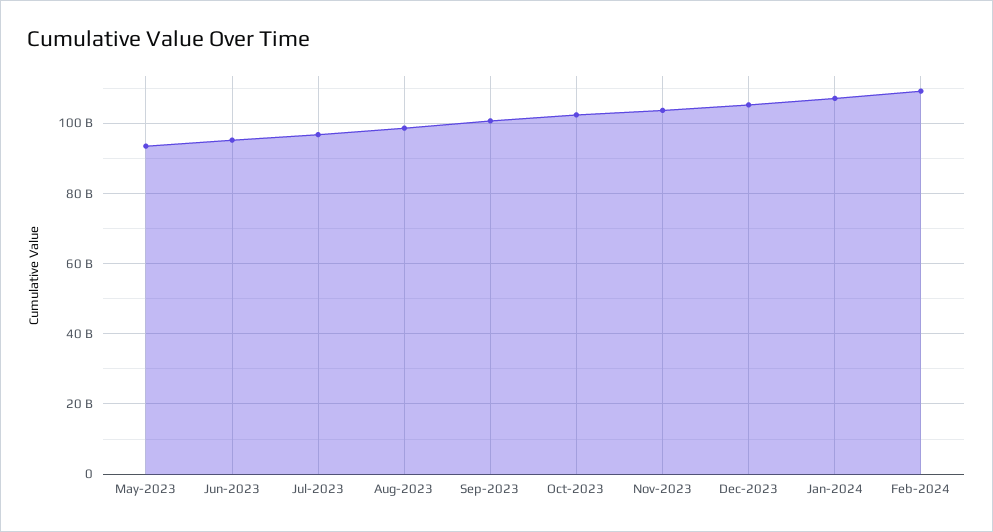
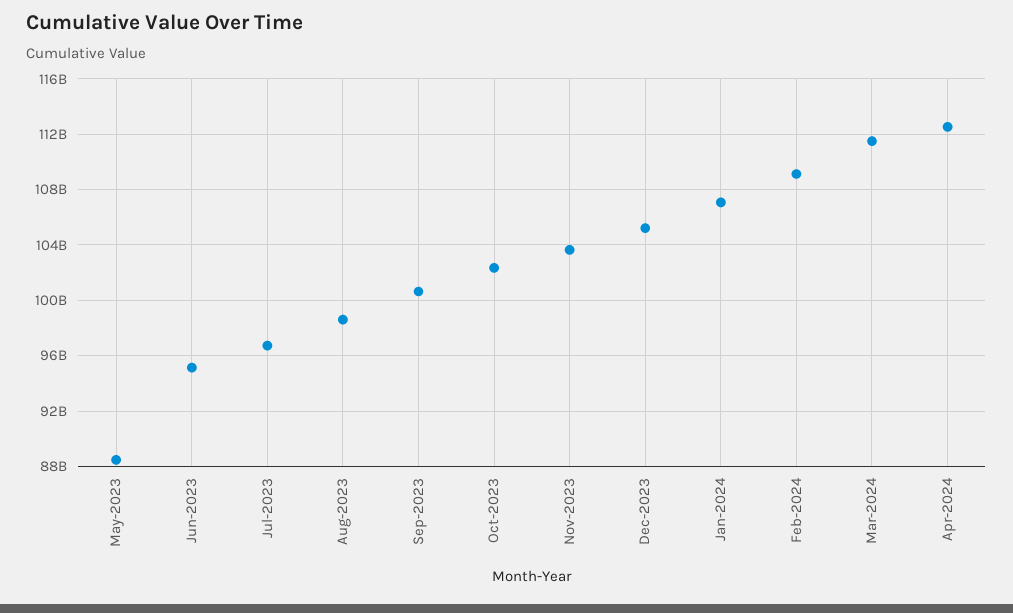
May-2023: 94000000000 -> 88500000000
Mar-2024: none -> 111500000000
Apr-2024: none -> 112500000000

